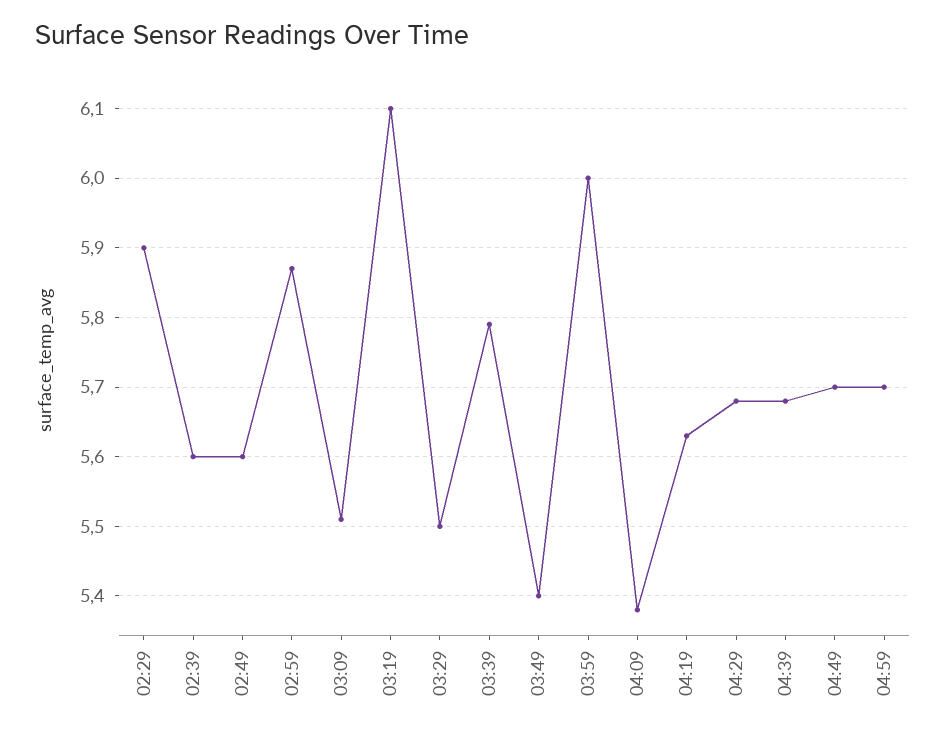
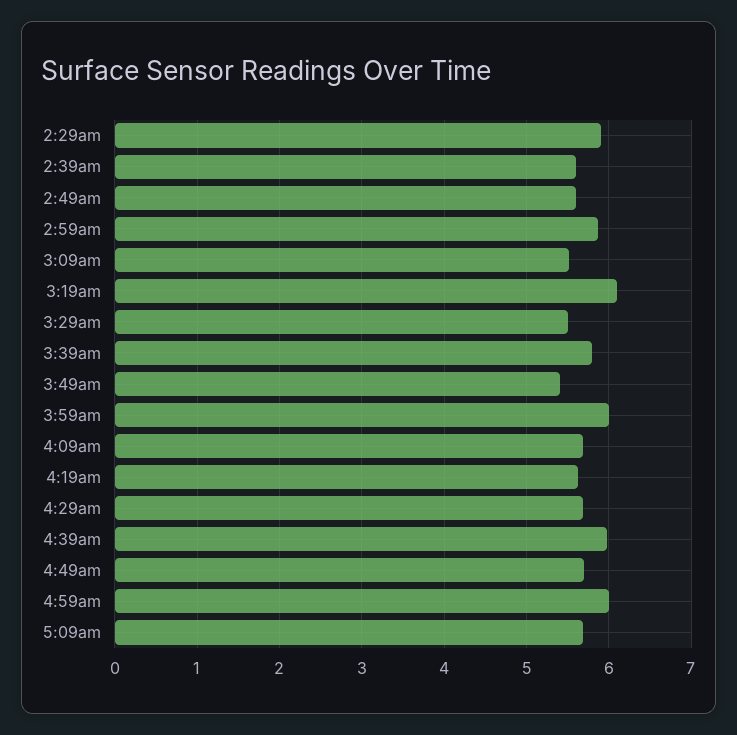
04:09: 5.38 -> 5.7
04:39: 5.68 -> 6
04:59: 5.7 -> 6
5:09am: none -> 5.7

